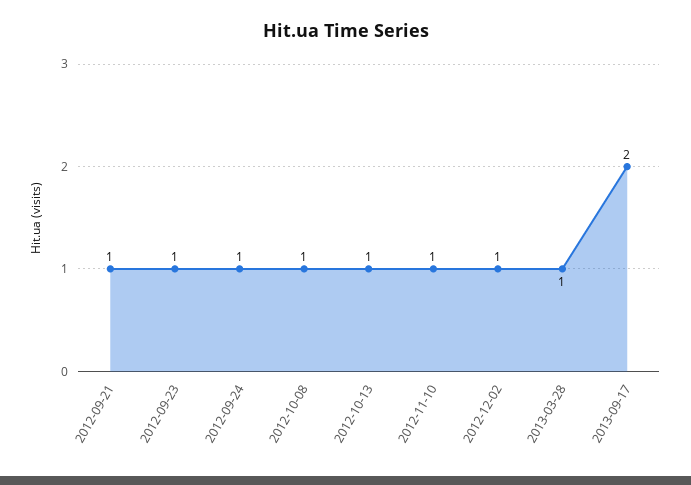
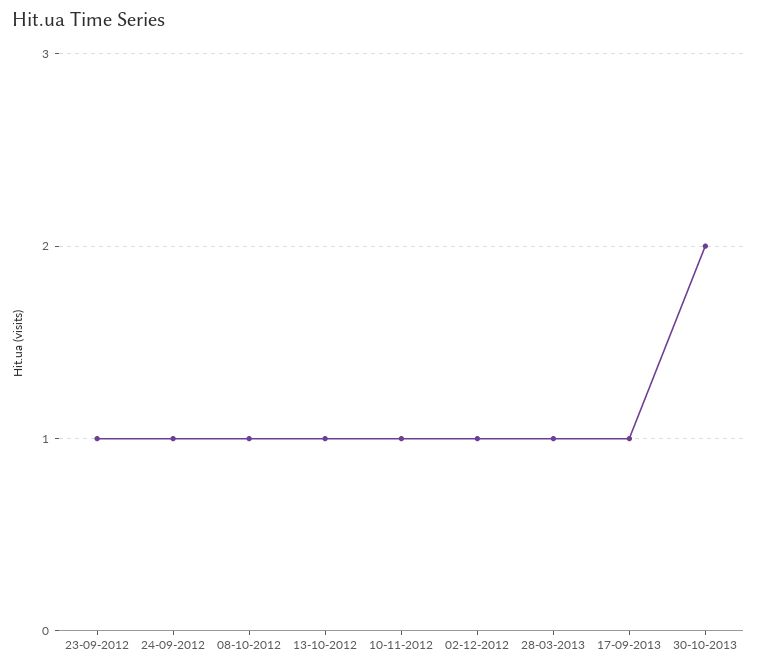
2012-09-21: 1 -> none
2013-09-17: 2 -> 1
30-10-2013: none -> 2

